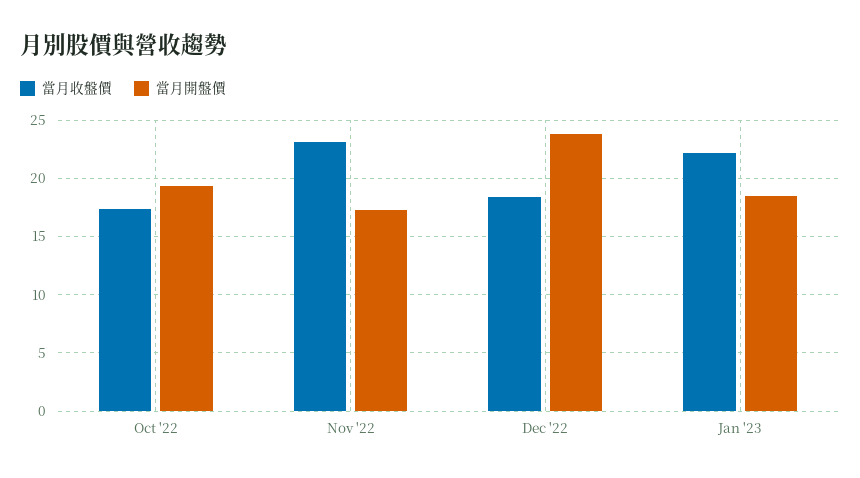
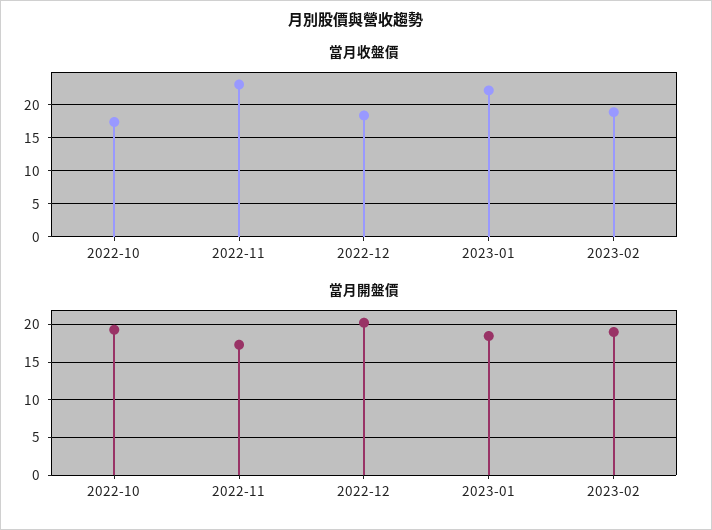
當月開盤價, Dec '22: 24 -> 20
當月收盤價, 2023-02: none -> 19
當月開盤價, 2023-02: none -> 19

